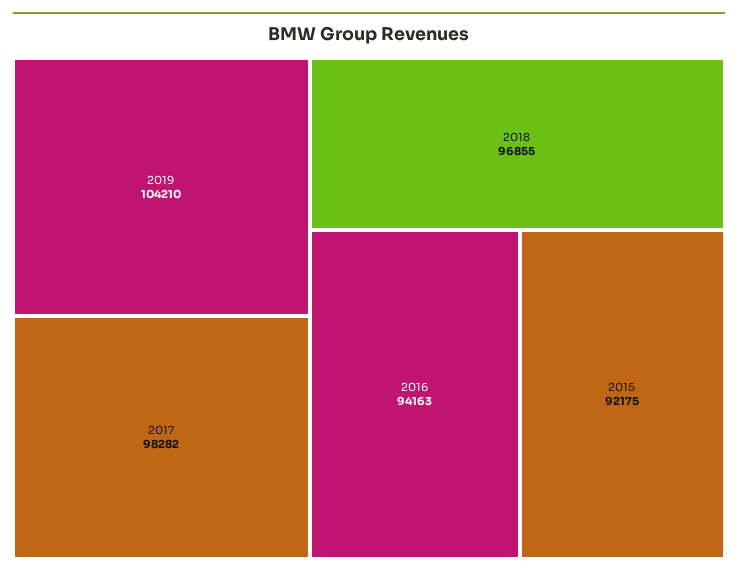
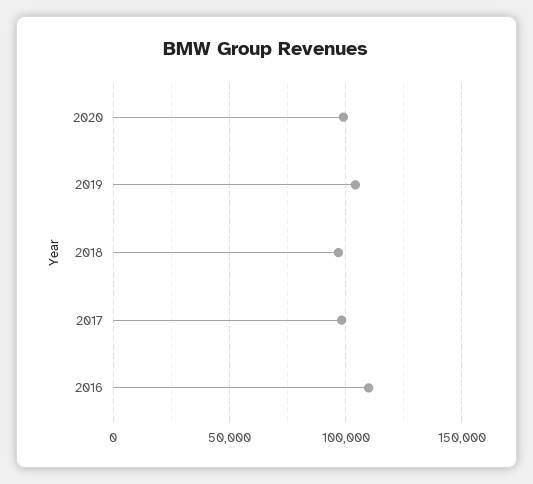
2016: 94163 -> 110000
2015: 92175 -> none
2020: none -> 100000

